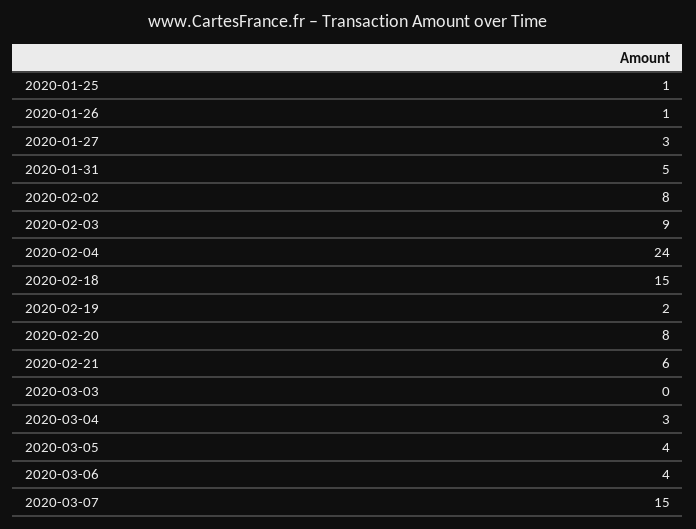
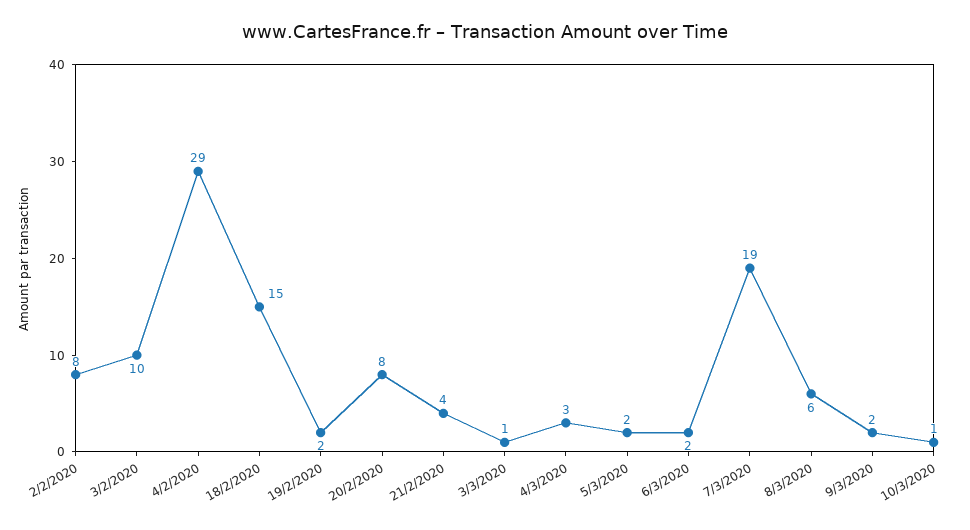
2020-01-25: 1 -> none
2020-01-26: 1 -> none
2020-01-27: 3 -> none
2020-01-31: 5 -> none
2020-02-03: 9 -> 10
2020-02-04: 24 -> 29
2020-02-21: 6 -> 4
2020-03-03: 0 -> 1
2020-03-05: 4 -> 2
2020-03-06: 4 -> 2
2020-03-07: 15 -> 19
8/3/2020: none -> 6
9/3/2020: none -> 2
10/3/2020: none -> 1

